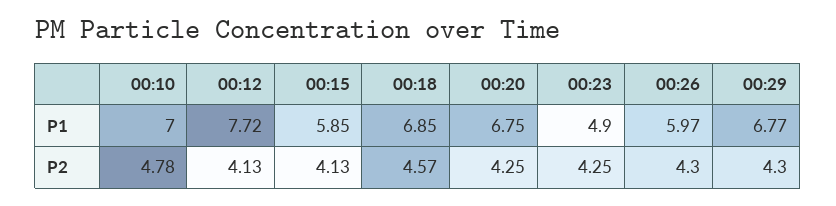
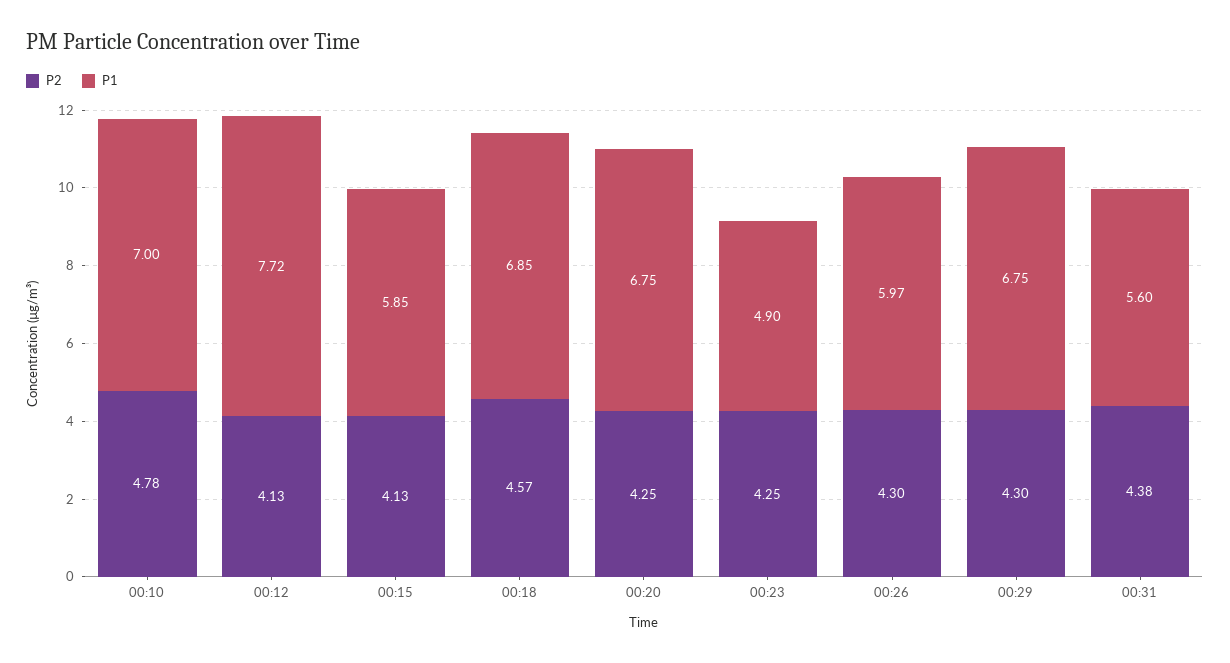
P1, 00:29: 6.77 -> 6.75
P2, 00:31: none -> 4.38
P1, 00:31: none -> 5.6

